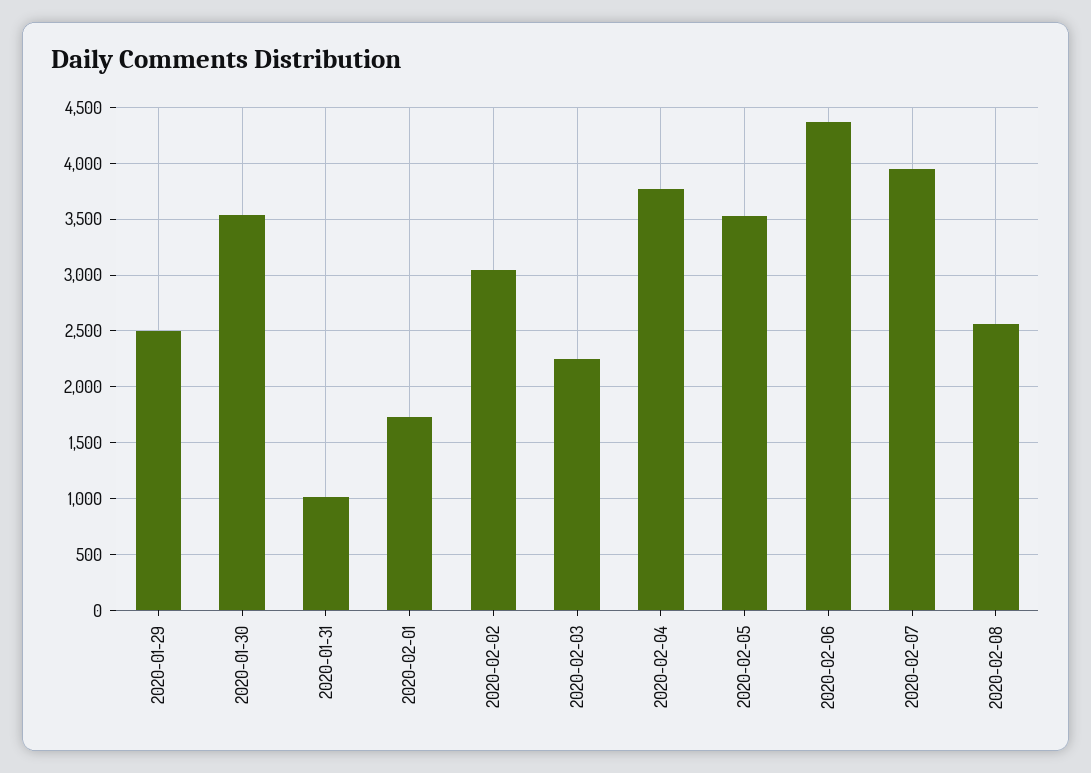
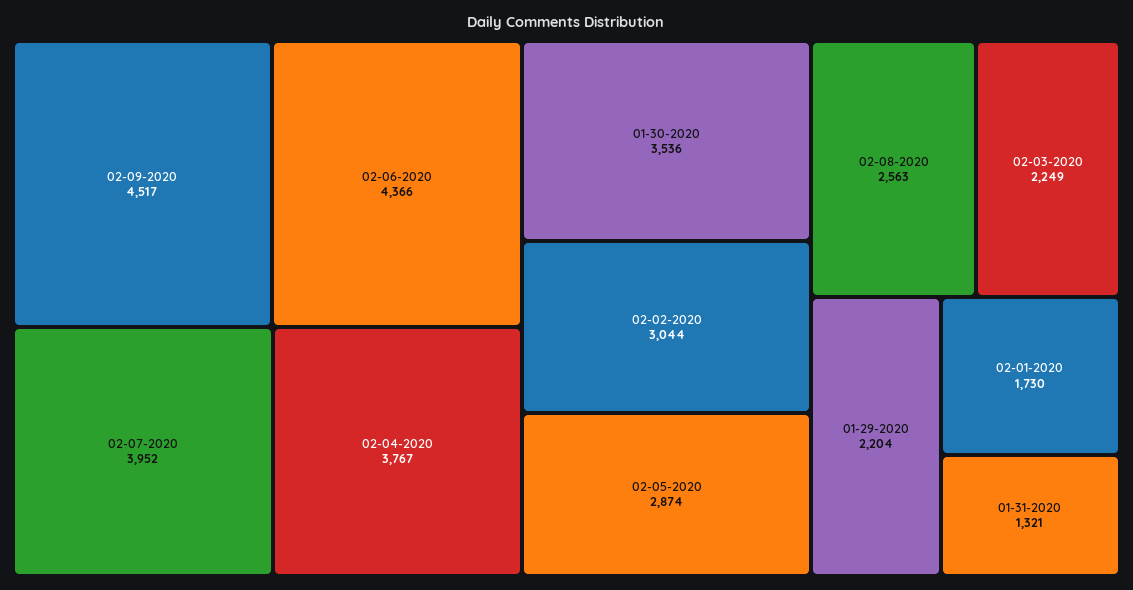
2020-01-29: 2500 -> 2204
2020-01-31: 1000 -> 1321
2020-02-05: 3500 -> 2874
02-09-2020: none -> 4517

